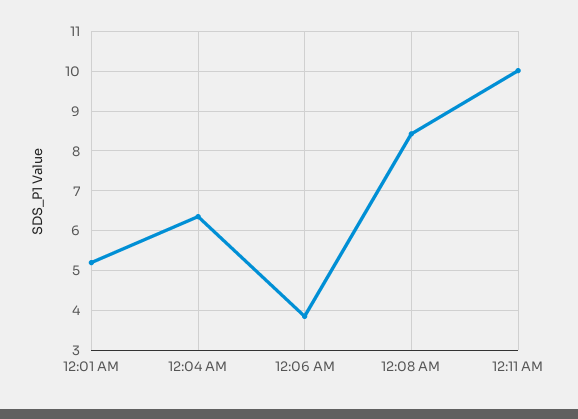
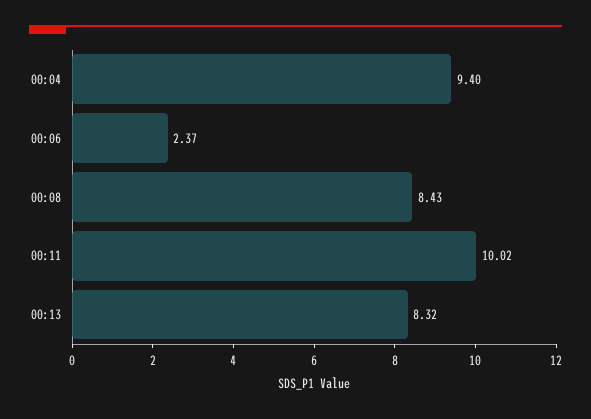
12:01 AM: 5.2 -> none
12:04 AM: 6.4 -> 9.4
12:06 AM: 3.8 -> 2.37
00:13: none -> 8.32

